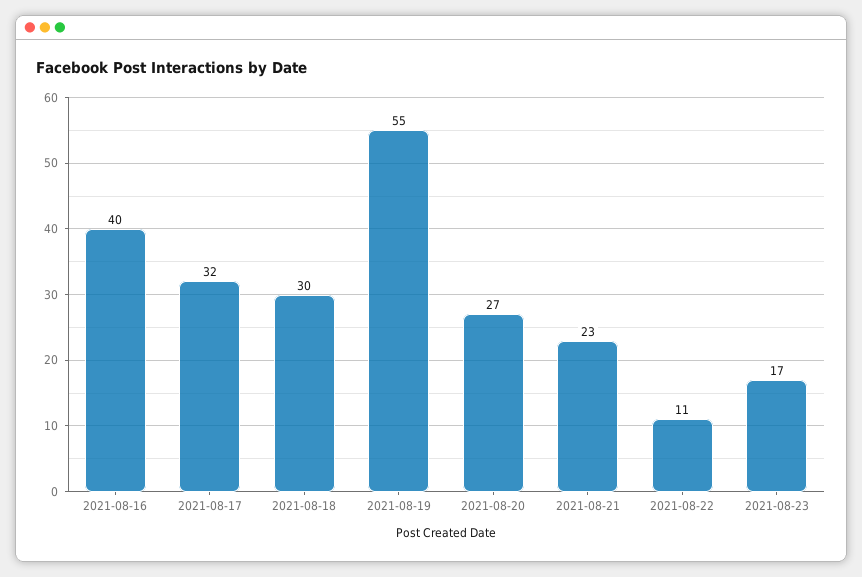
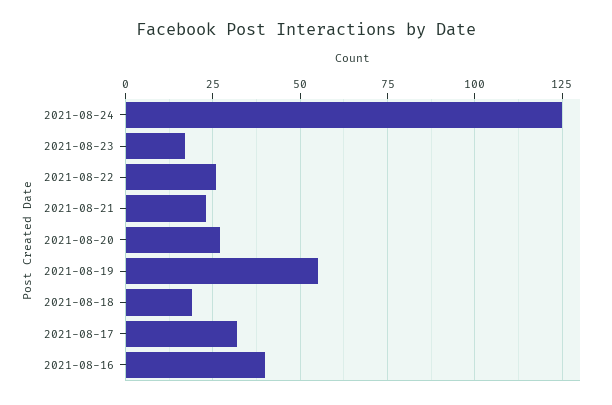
2021-08-18: 30 -> 20
2021-08-22: 11 -> 25
2021-08-24: none -> 125

